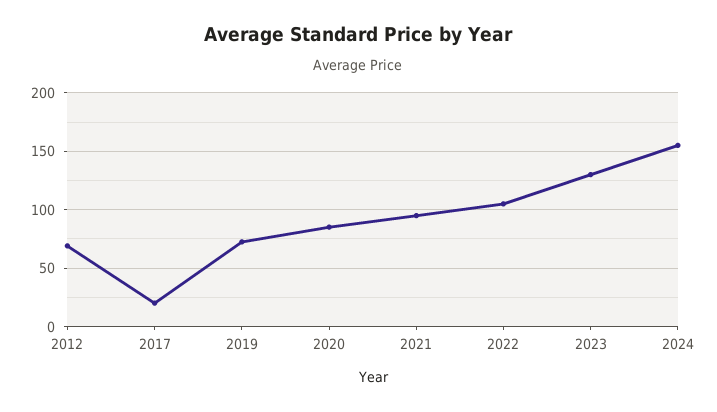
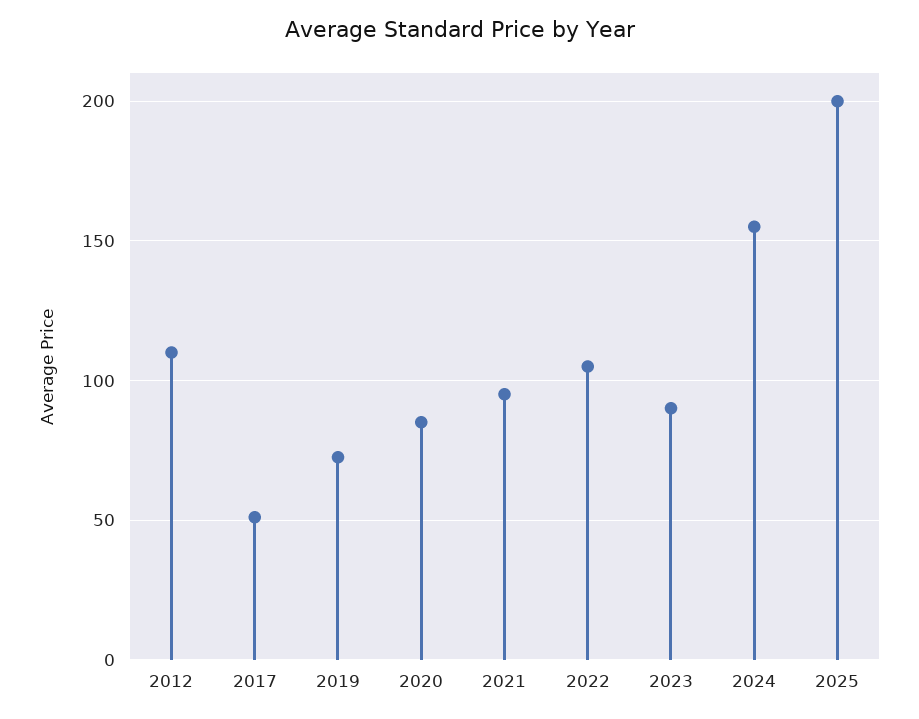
2012: 70 -> 110
2017: 20 -> 50
2023: 130 -> 90
2025: none -> 200

